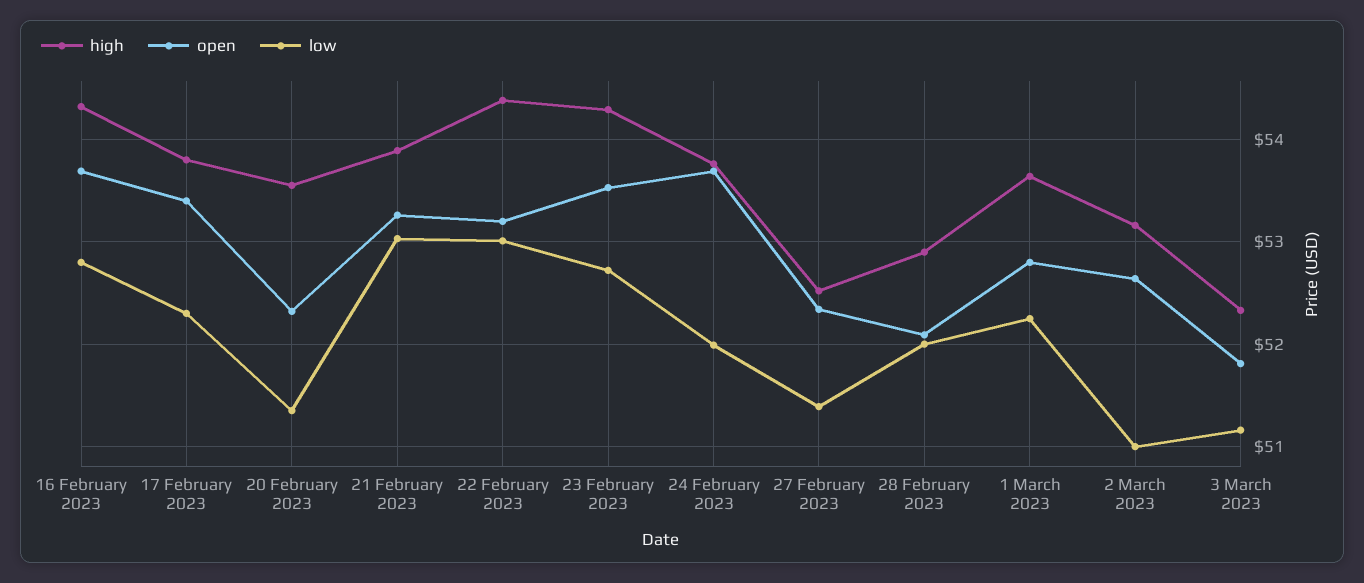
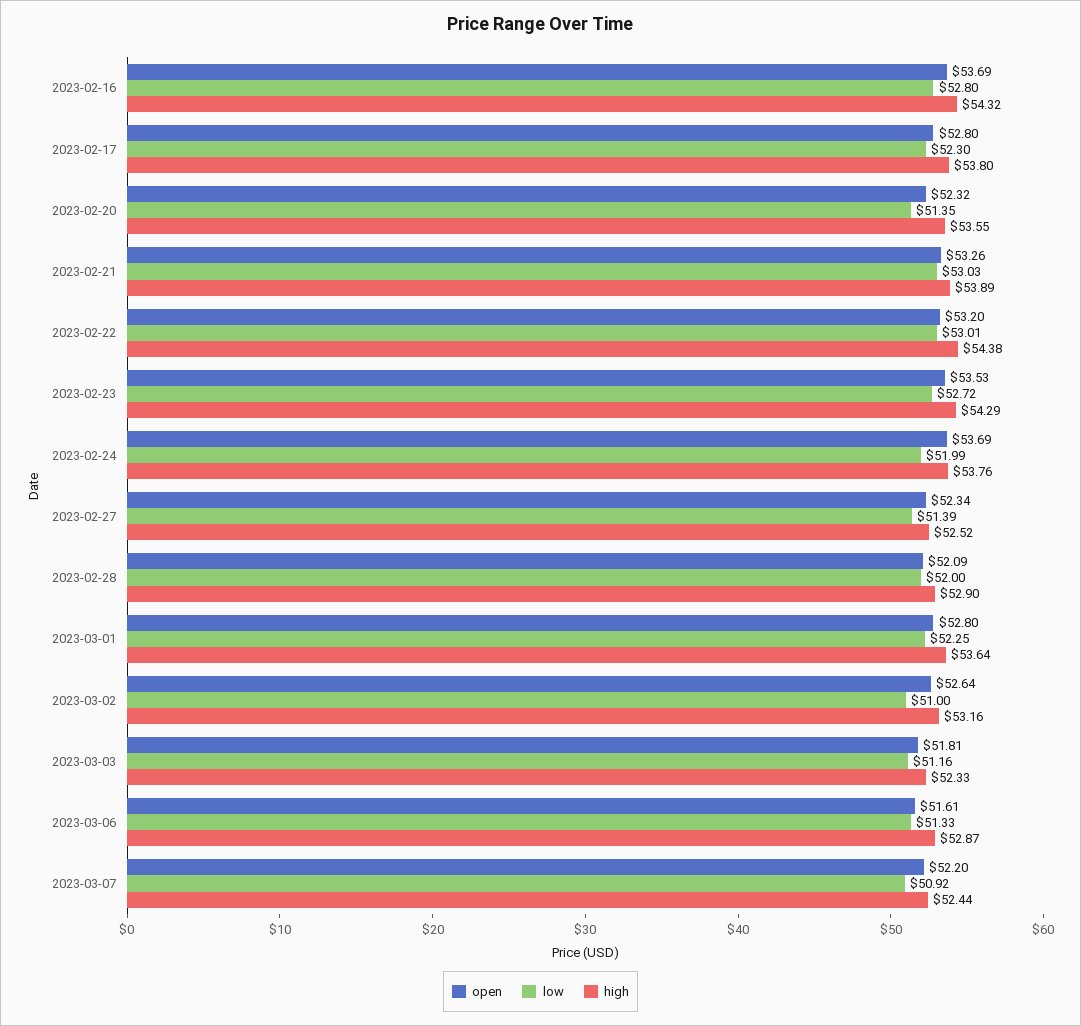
open, 17 February 2023: 53.4 -> 52.8
open, 2023-03-06: none -> 51.61
low, 2023-03-06: none -> 51.33
high, 2023-03-06: none -> 52.87
open, 2023-03-07: none -> 52.2
low, 2023-03-07: none -> 50.92
high, 2023-03-07: none -> 52.44

